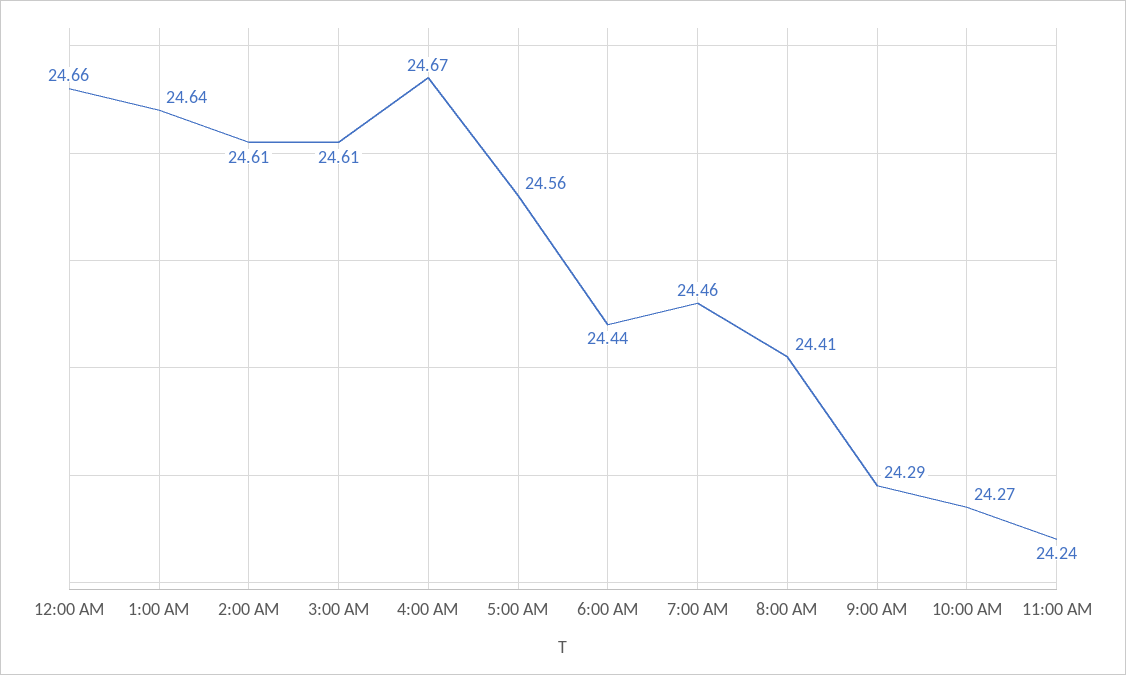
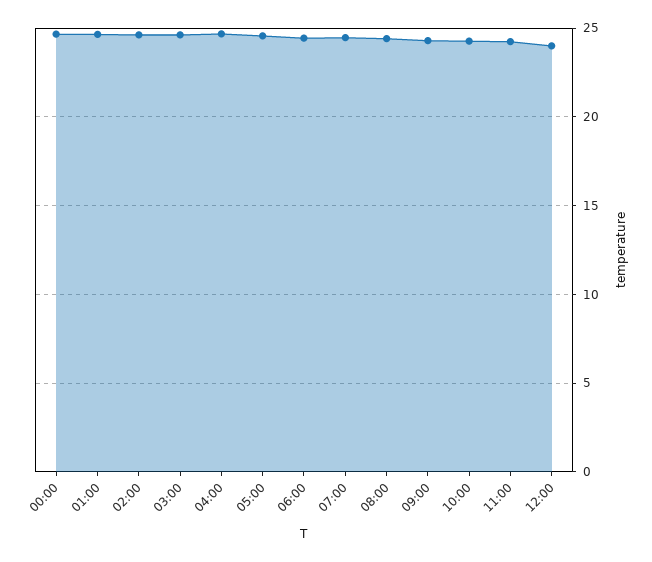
12:00: none -> 24

